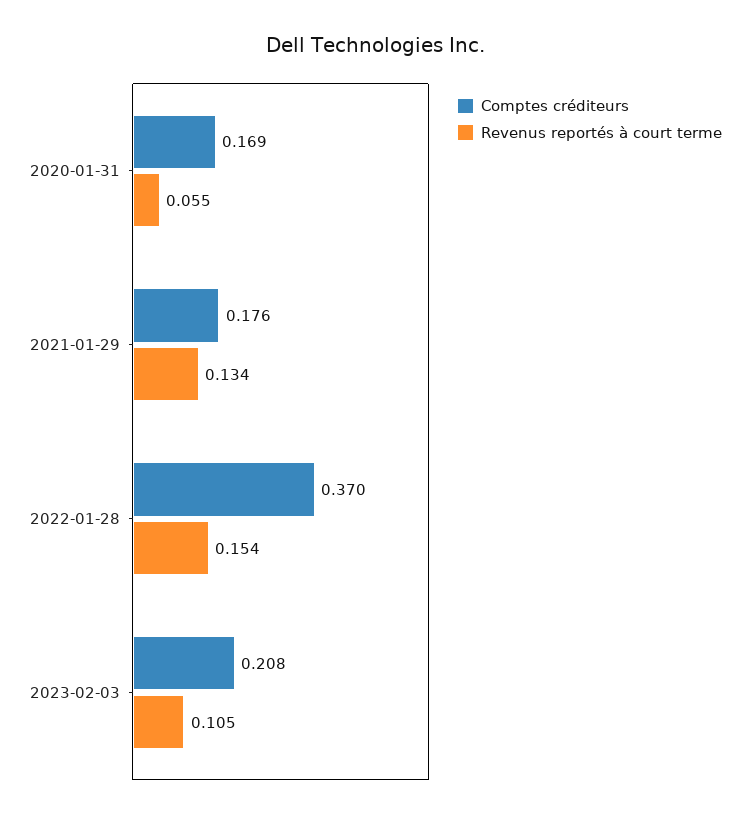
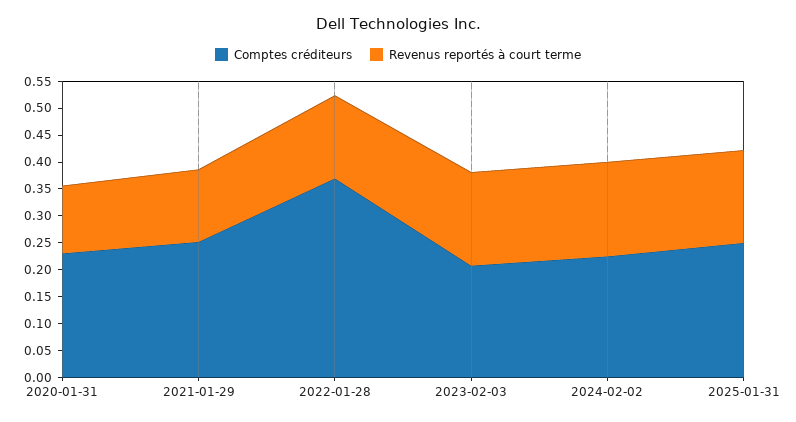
Comptes créditeurs, 2020-01-31: 0.169 -> 0.225
Revenus reportés à court terme, 2020-01-31: 0.055 -> 0.125
Comptes créditeurs, 2021-01-29: 0.176 -> 0.25
Revenus reportés à court terme, 2023-02-03: 0.105 -> 0.175
Comptes créditeurs, 2024-02-02: none -> 0.225
Revenus reportés à court terme, 2024-02-02: none -> 0.175
Comptes créditeurs, 2025-01-31: none -> 0.25
Revenus reportés à court terme, 2025-01-31: none -> 0.175

